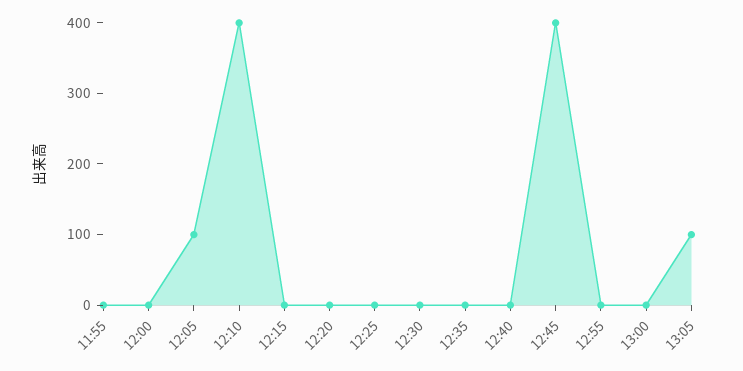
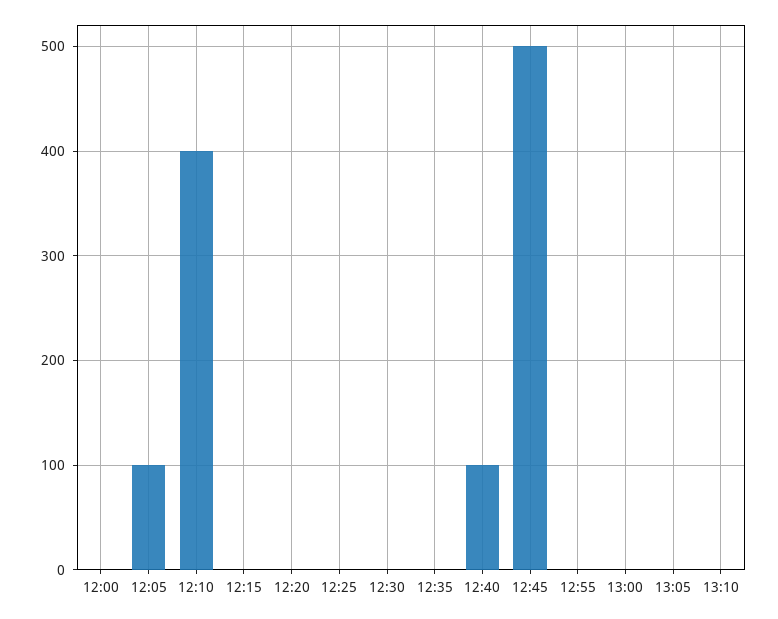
11:55: 0 -> none
12:40: 0 -> 100
12:45: 400 -> 500
13:05: 100 -> 0
13:10: none -> 0

